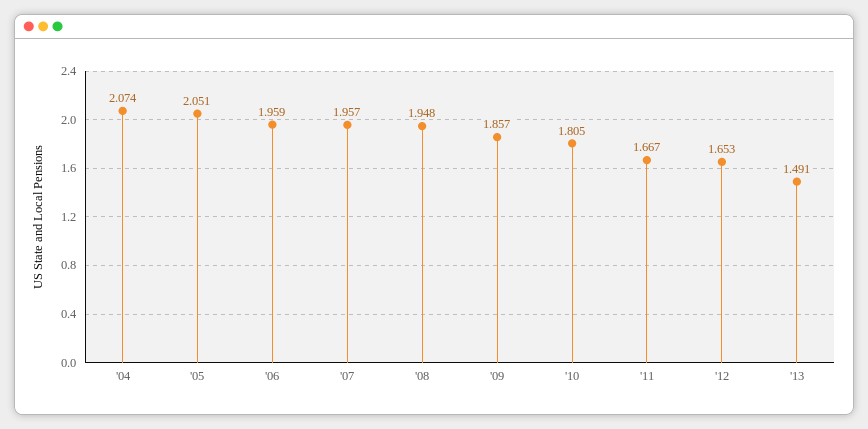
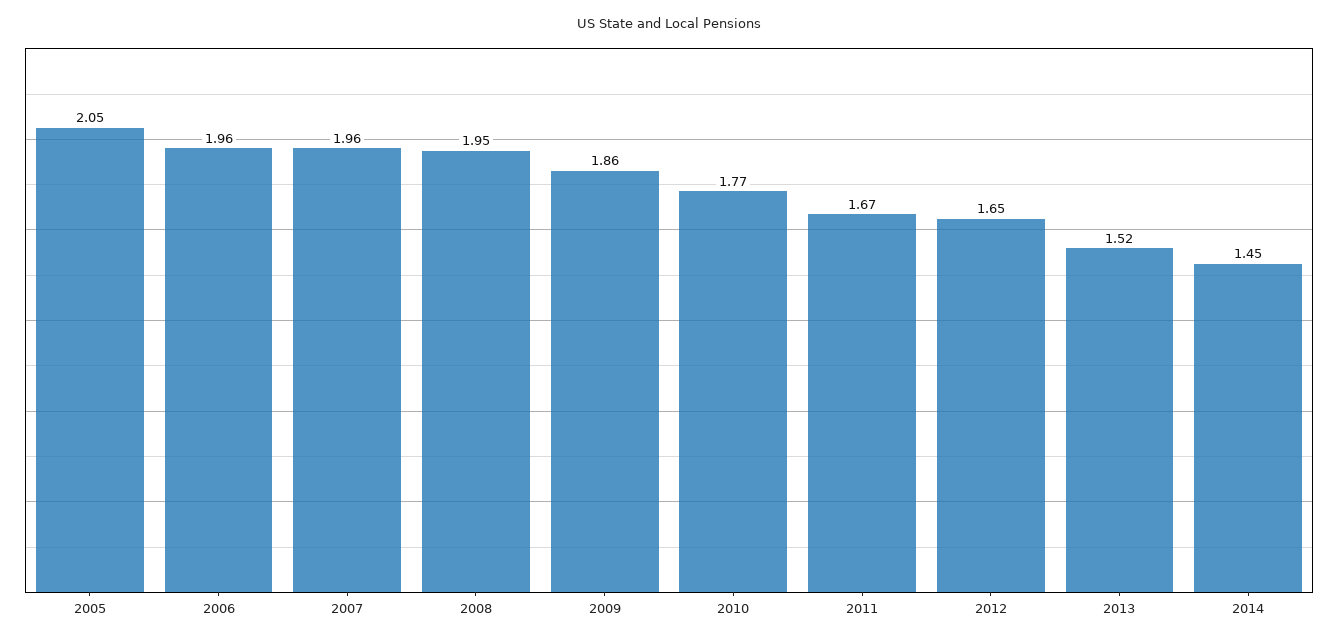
'04: 2.074 -> none
'10: 1.805 -> 1.77
'13: 1.491 -> 1.52
2014: none -> 1.45

